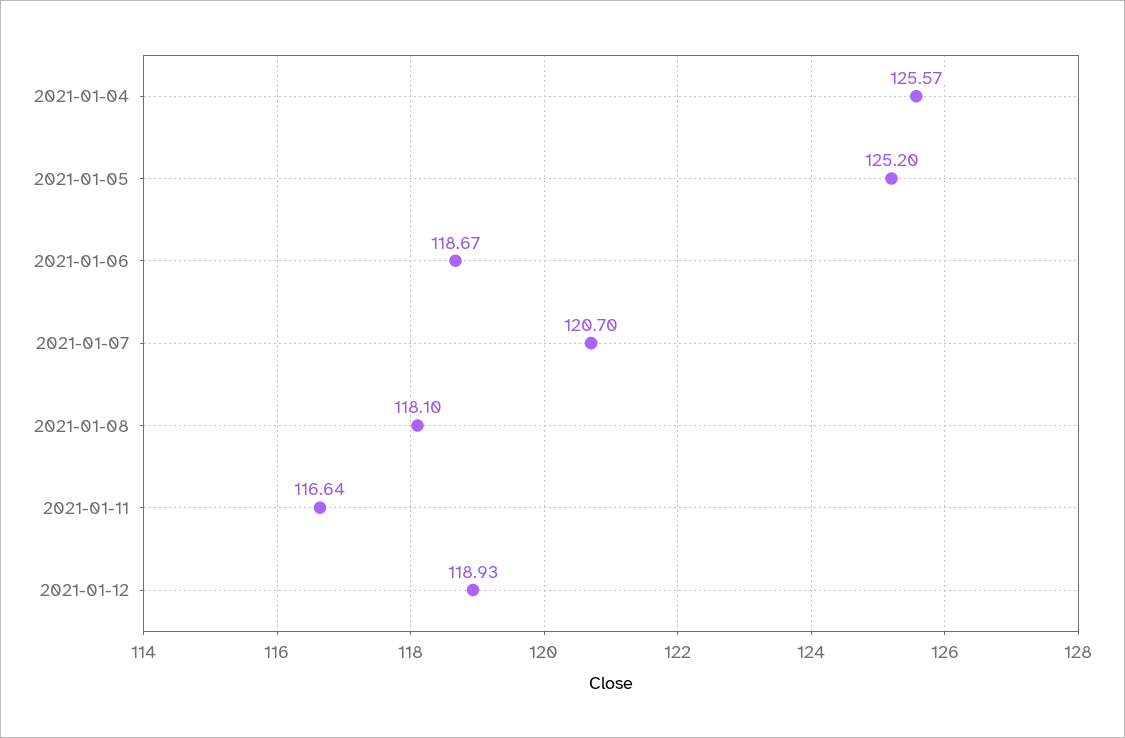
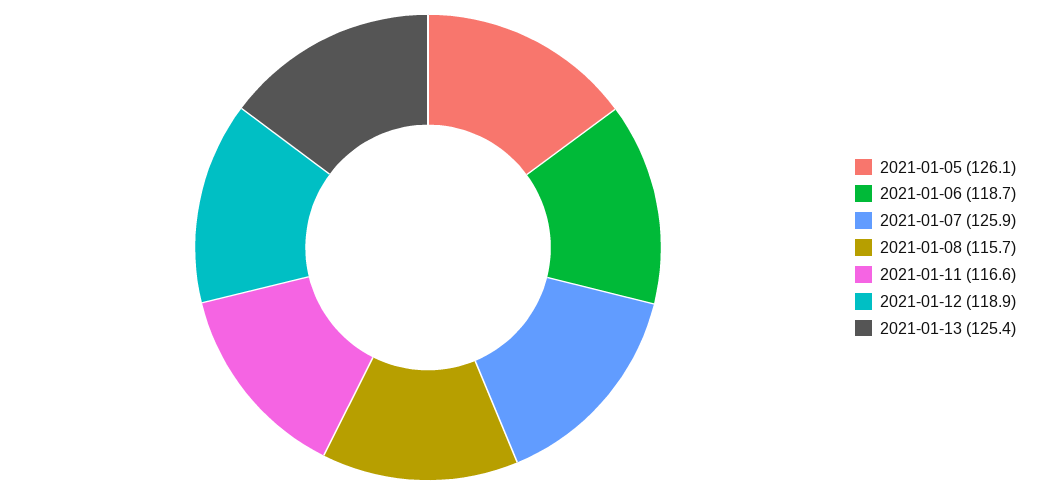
2021-01-04: 125.57 -> none
2021-01-05: 125.2 -> 126.1
2021-01-07: 120.7 -> 125.9
2021-01-08: 118.1 -> 115.7
2021-01-13: none -> 125.4

